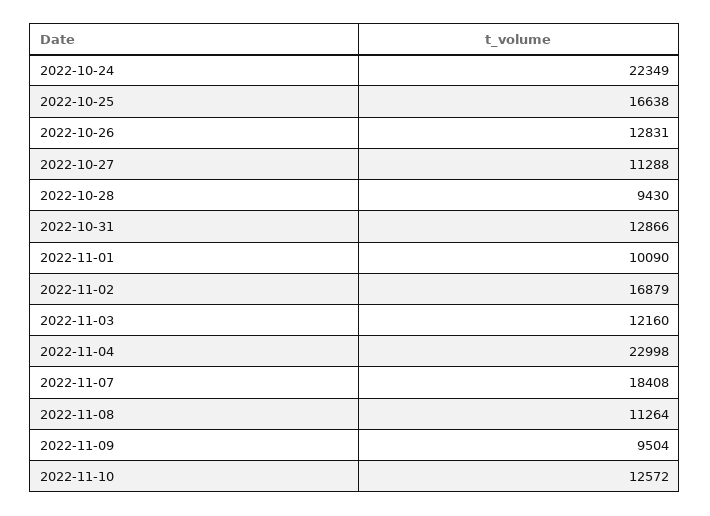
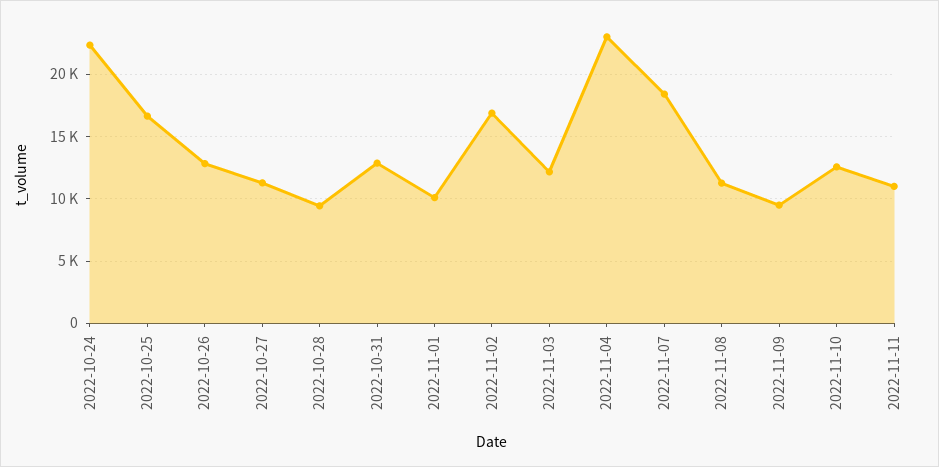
2022-11-11: none -> 11000

